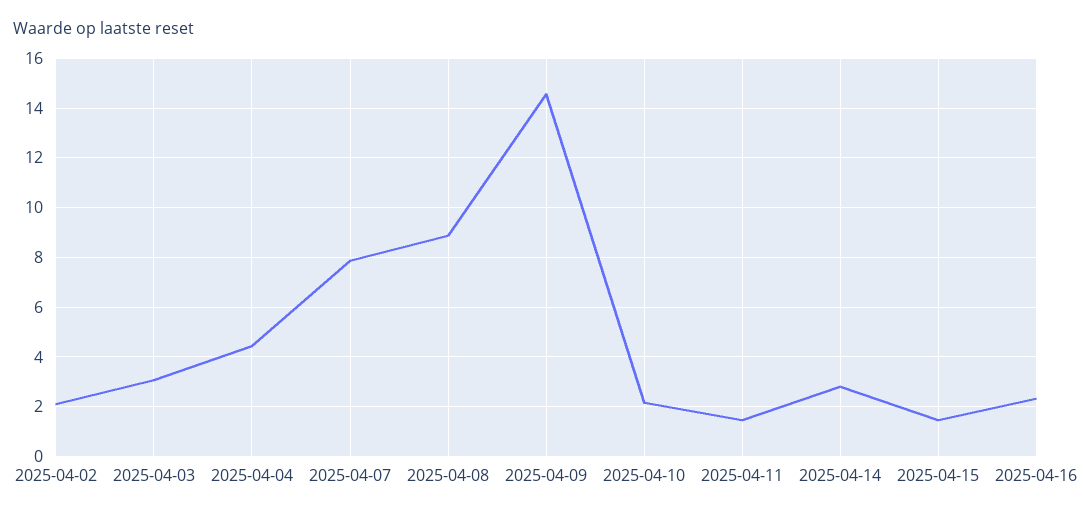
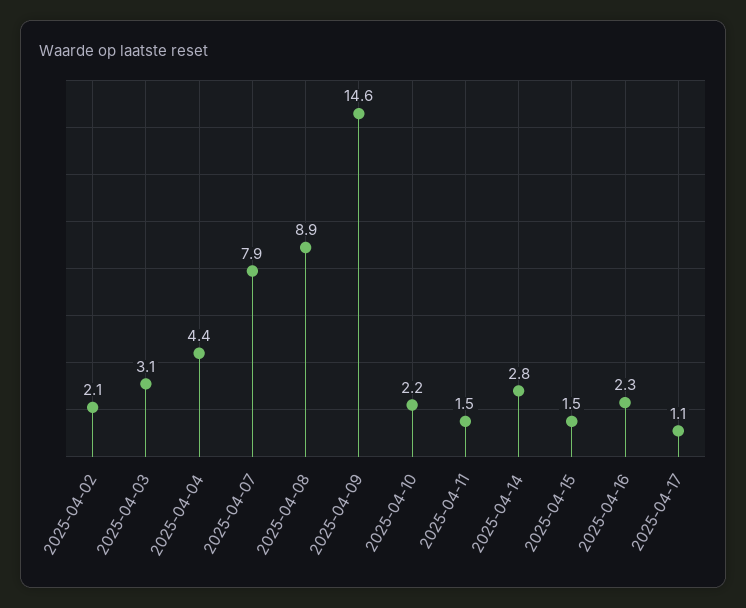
2025-04-17: none -> 1.1

